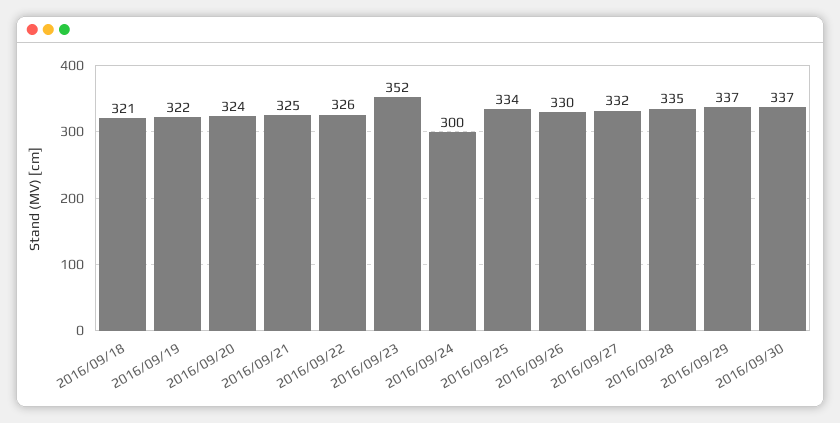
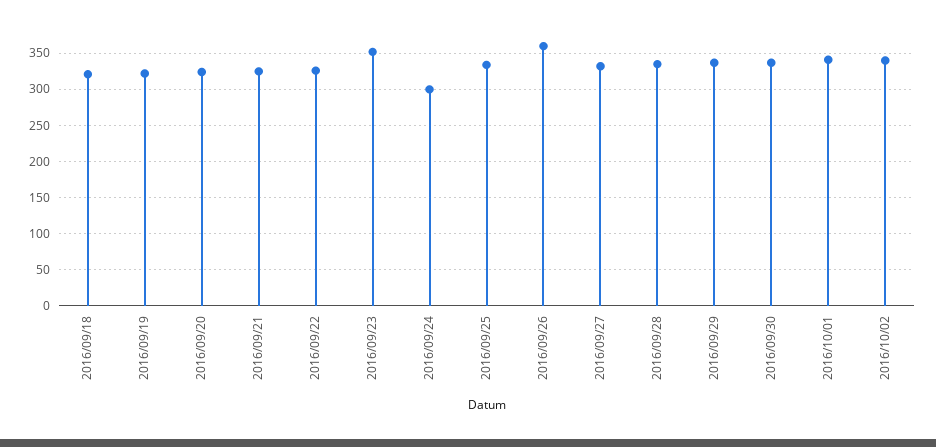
2016/09/26: 330 -> 360
2016/10/01: none -> 340
2016/10/02: none -> 340

